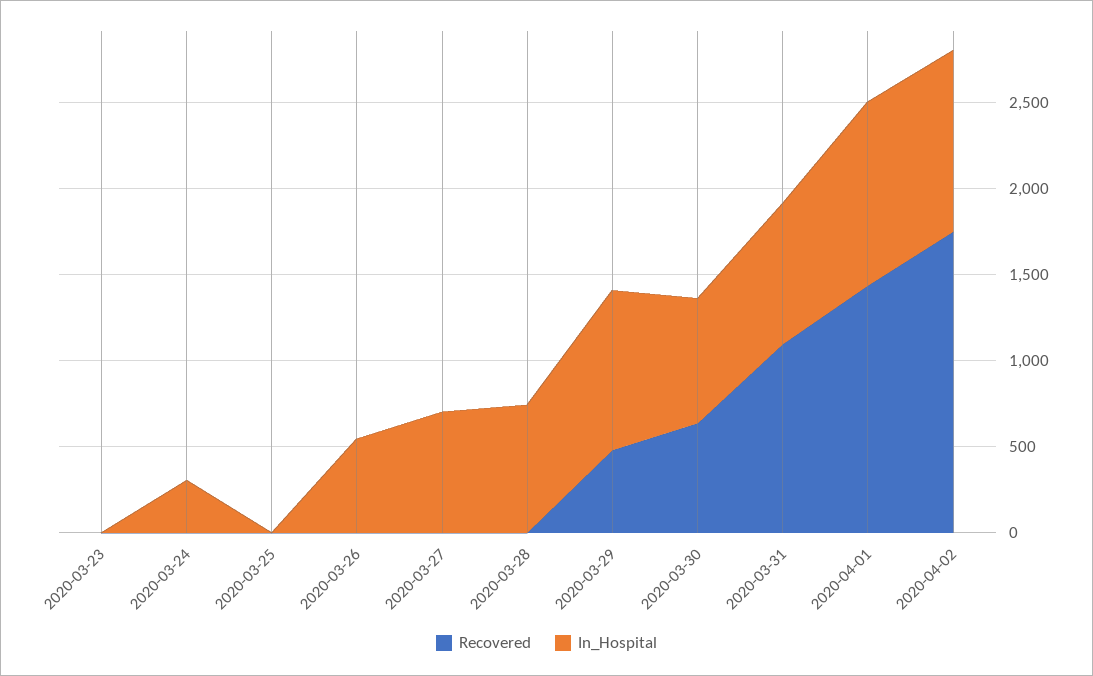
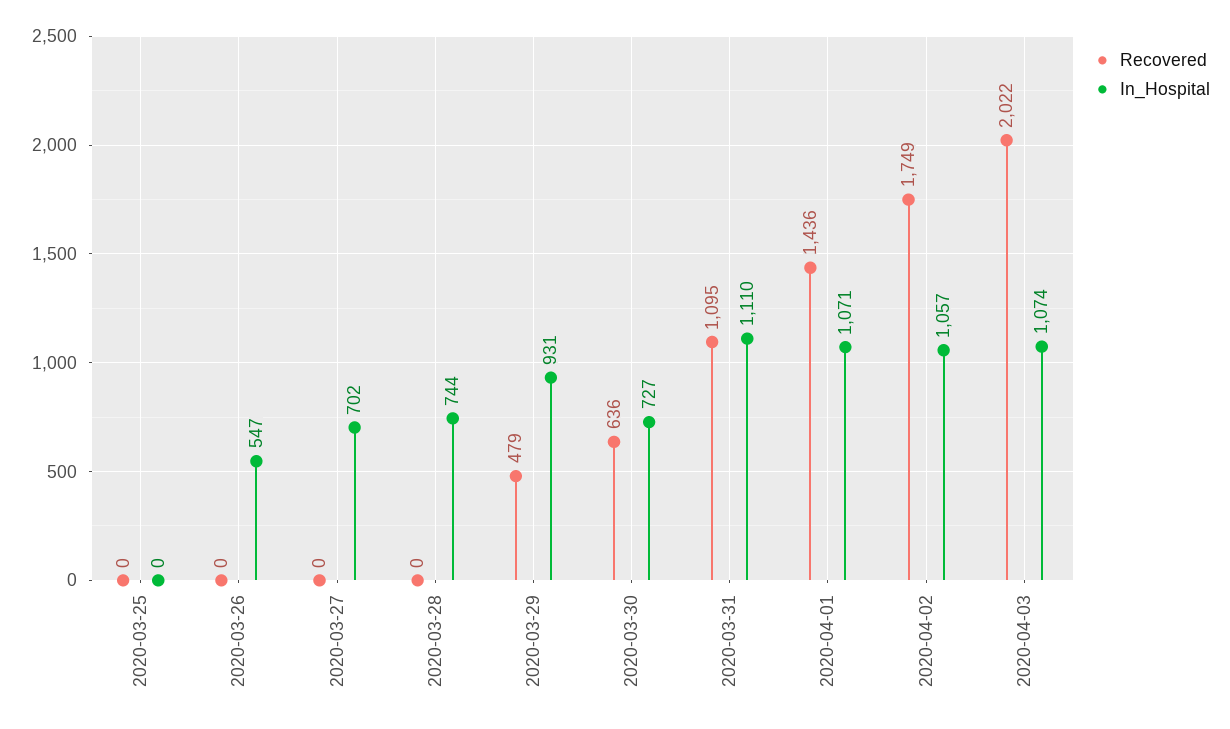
Recovered, 2020-03-23: 0 -> none
In_Hospital, 2020-03-23: 0 -> none
Recovered, 2020-03-24: 0 -> none
In_Hospital, 2020-03-24: 300 -> none
In_Hospital, 2020-03-31: 800 -> 1110
Recovered, 2020-04-03: none -> 2022
In_Hospital, 2020-04-03: none -> 1074

